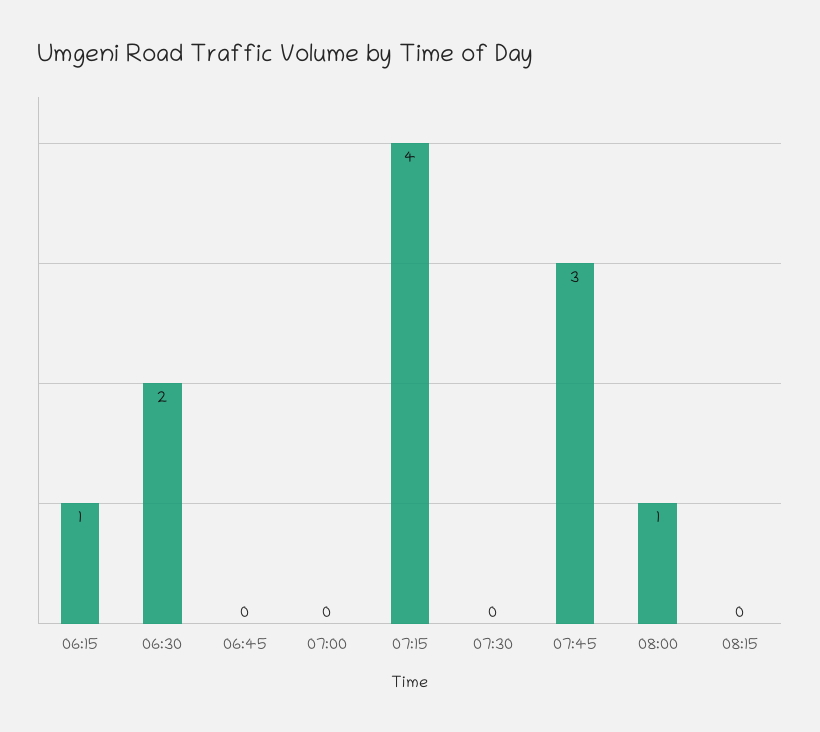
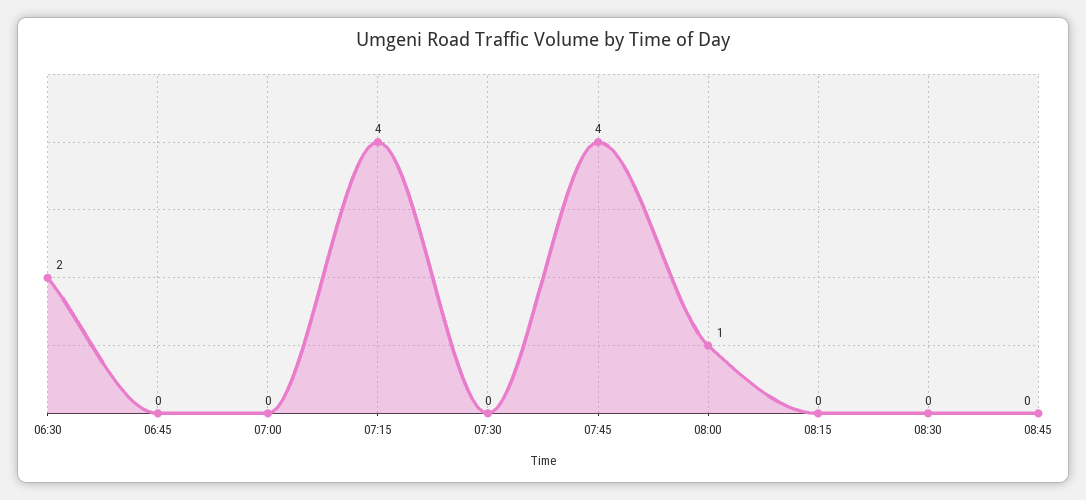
06:15: 1 -> none
07:45: 3 -> 4
08:30: none -> 0
08:45: none -> 0

